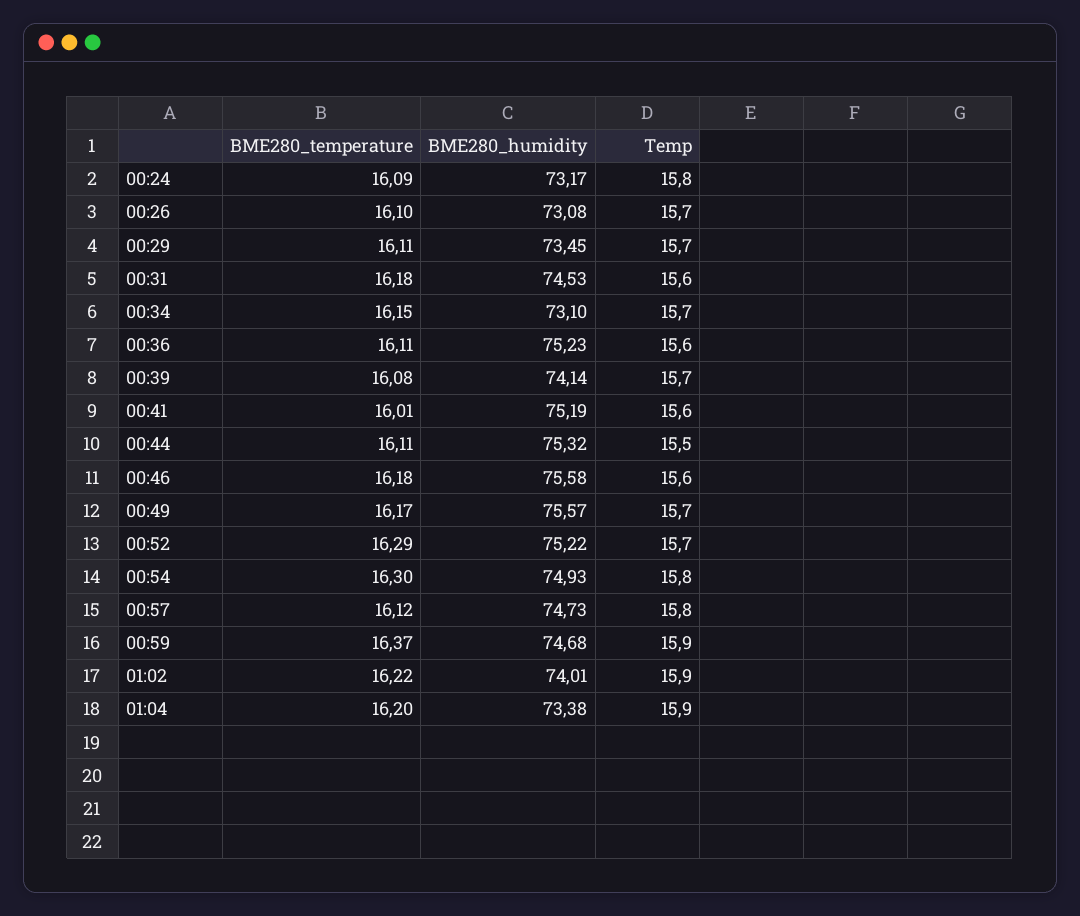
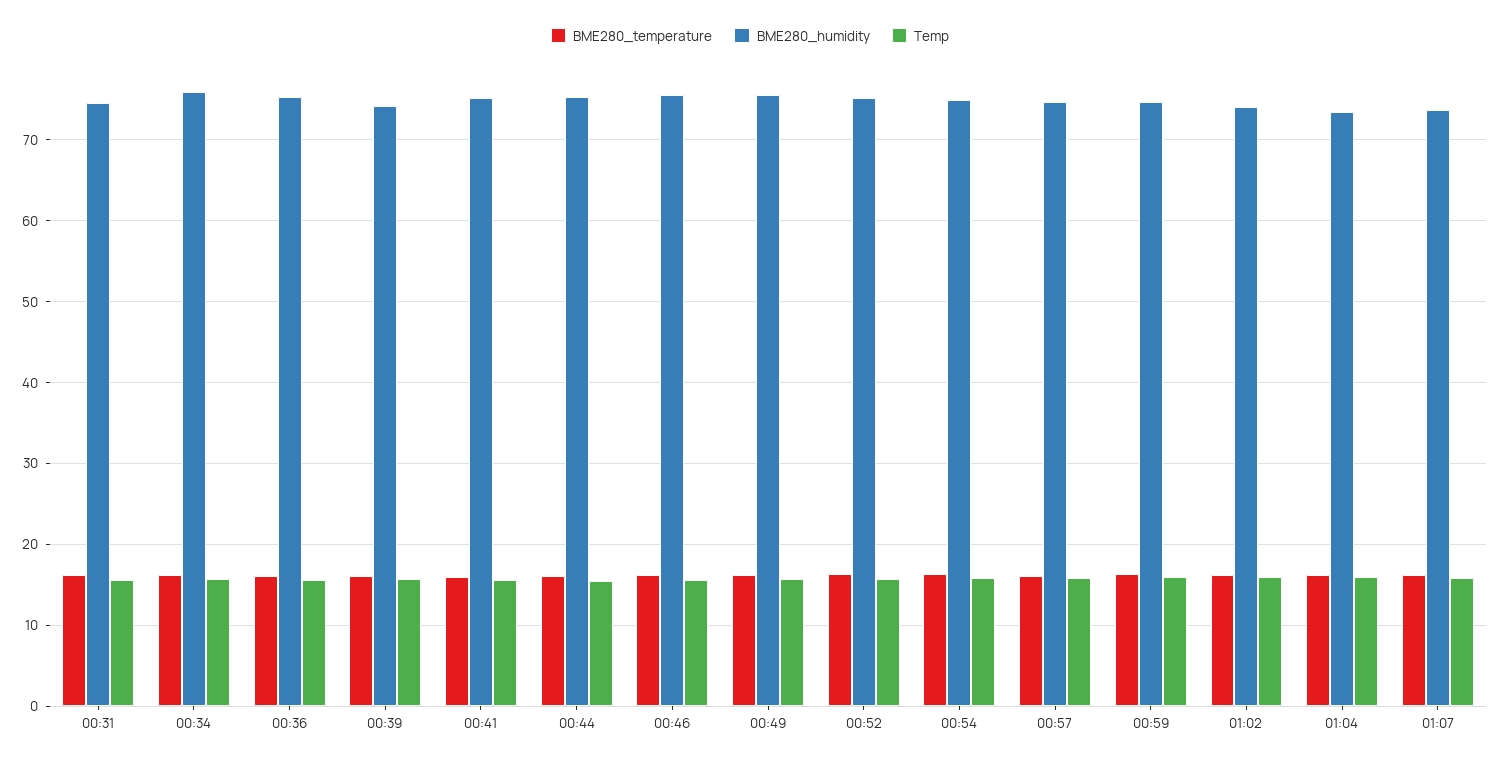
BME280_temperature, 00:24: 16.09 -> none
BME280_humidity, 00:24: 73.17 -> none
Temp, 00:24: 15.8 -> none
BME280_temperature, 00:26: 16.1 -> none
BME280_humidity, 00:26: 73.08 -> none
Temp, 00:26: 15.7 -> none
BME280_temperature, 00:29: 16.11 -> none
BME280_humidity, 00:29: 73.45 -> none
Temp, 00:29: 15.7 -> none
BME280_humidity, 00:34: 73.1 -> 76
BME280_temperature, 01:07: none -> 16
BME280_humidity, 01:07: none -> 74
Temp, 01:07: none -> 16

